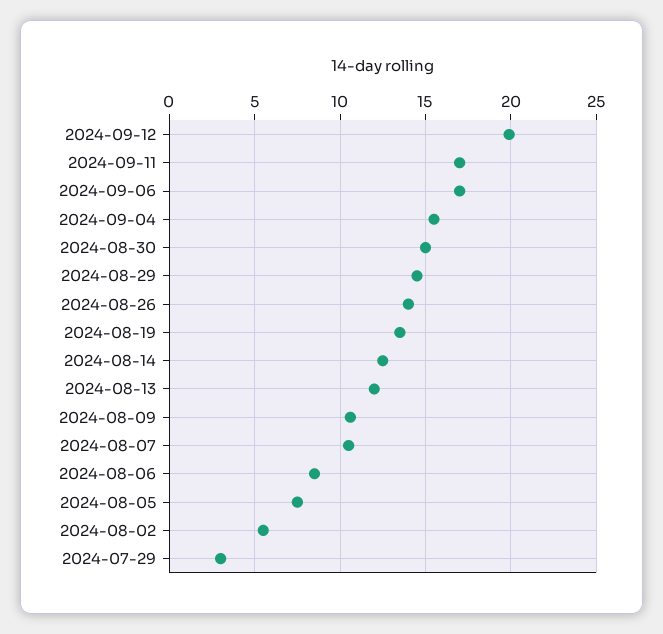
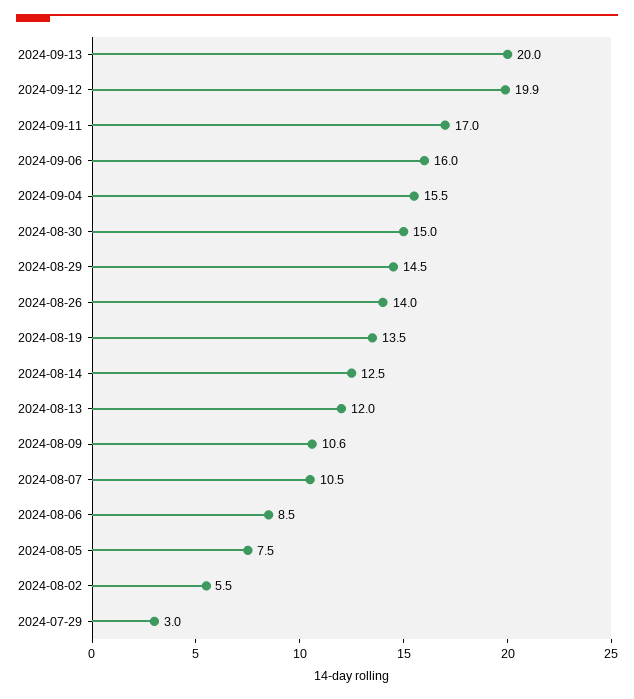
2024-09-06: 17 -> 16
2024-09-13: none -> 20

